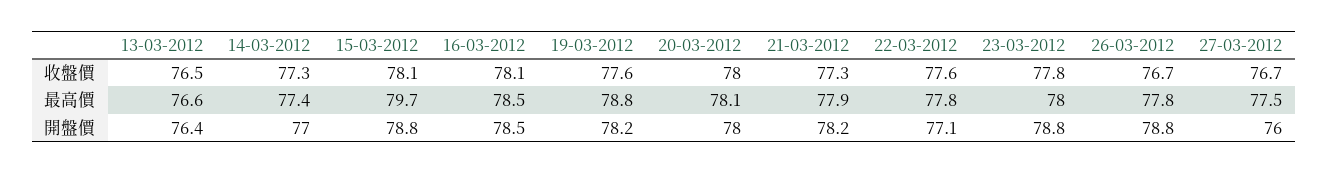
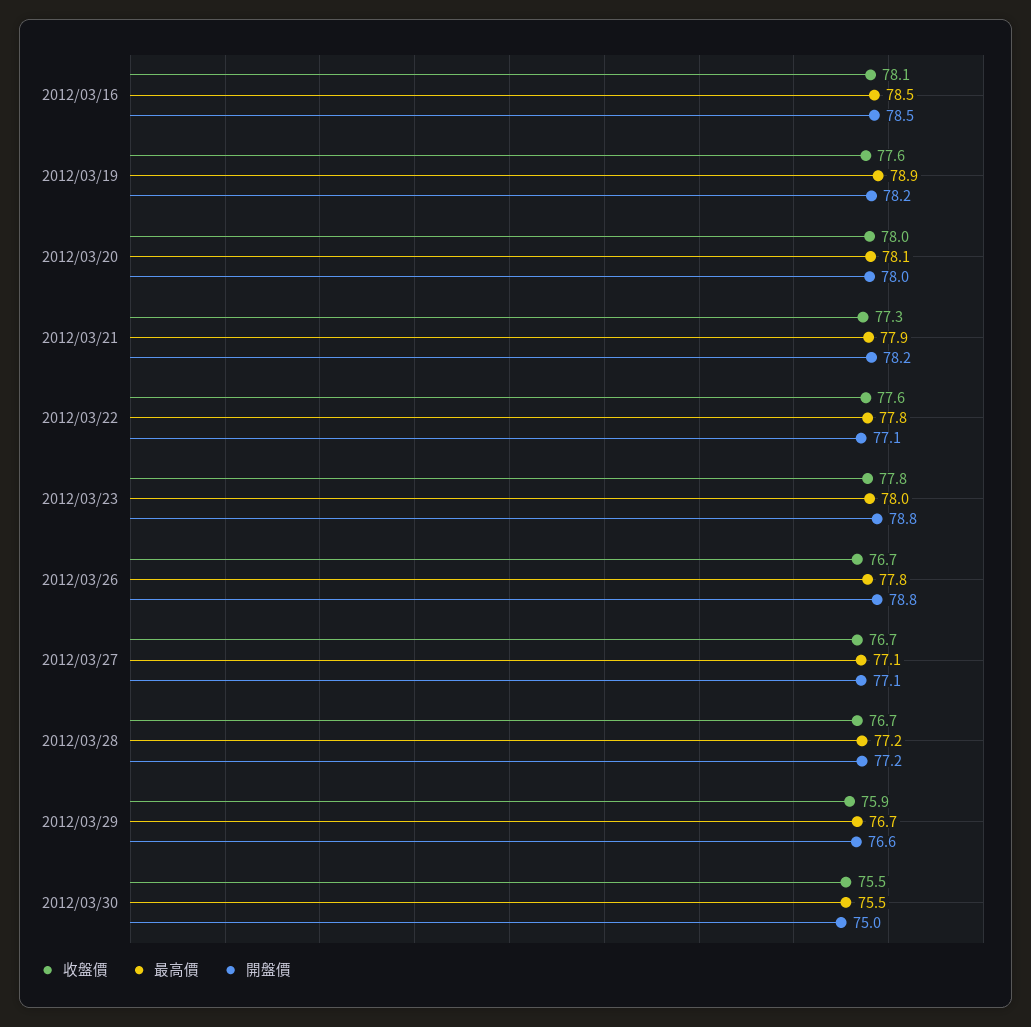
收盤價, 13-03-2012: 76.5 -> none
收盤價, 14-03-2012: 77.3 -> none
收盤價, 15-03-2012: 78.1 -> none
最高價, 13-03-2012: 76.6 -> none
最高價, 14-03-2012: 77.4 -> none
最高價, 15-03-2012: 79.7 -> none
最高價, 19-03-2012: 78.8 -> 78.9
最高價, 27-03-2012: 77.5 -> 77.1
開盤價, 13-03-2012: 76.4 -> none
開盤價, 14-03-2012: 77 -> none
開盤價, 15-03-2012: 78.8 -> none
開盤價, 27-03-2012: 76 -> 77.1
收盤價, 2012/03/28: none -> 76.7
最高價, 2012/03/28: none -> 77.2
開盤價, 2012/03/28: none -> 77.2
收盤價, 2012/03/29: none -> 75.9
最高價, 2012/03/29: none -> 76.7
開盤價, 2012/03/29: none -> 76.6
收盤價, 2012/03/30: none -> 75.5
最高價, 2012/03/30: none -> 75.5
開盤價, 2012/03/30: none -> 75

